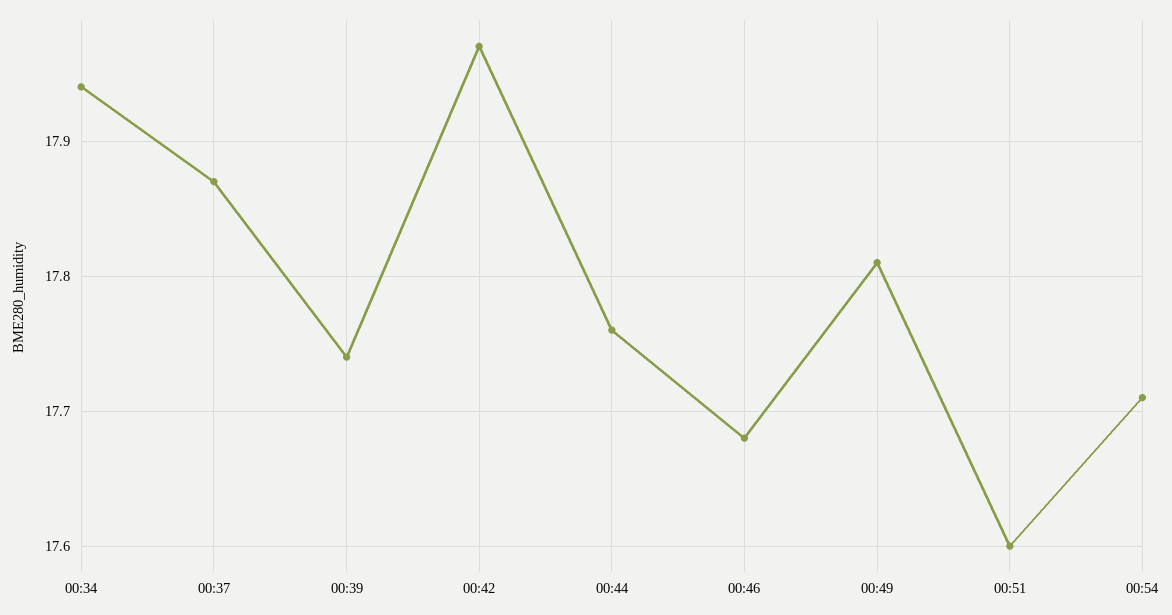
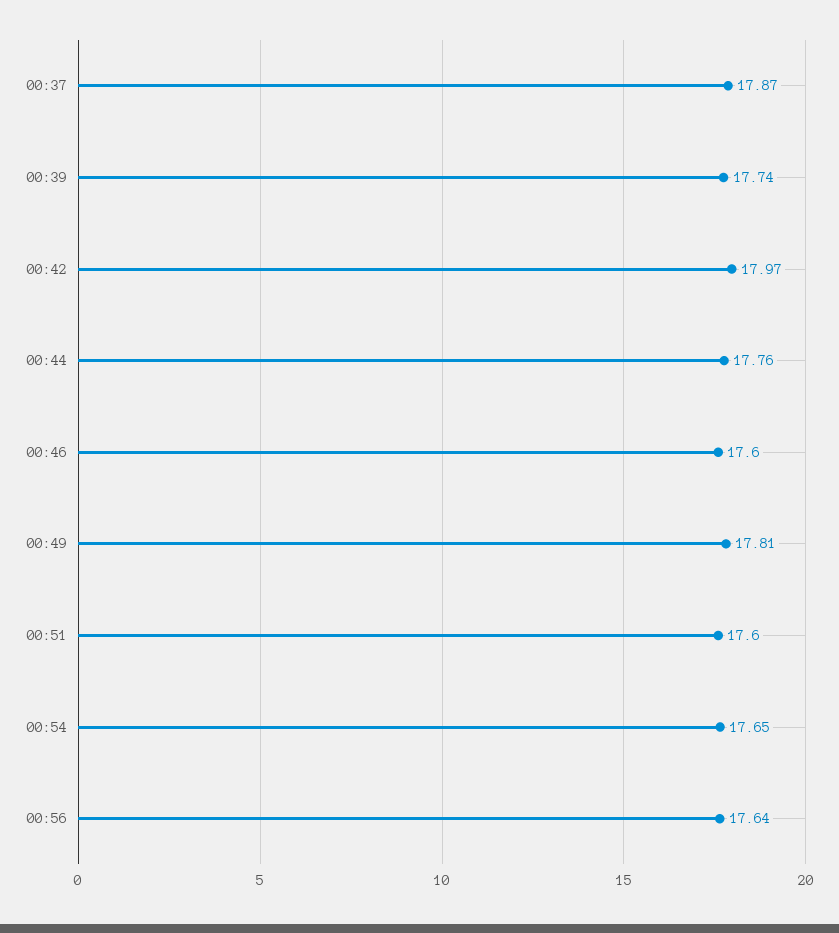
00:34: 17.94 -> none
00:46: 17.68 -> 17.6
00:54: 17.71 -> 17.65
00:56: none -> 17.64

